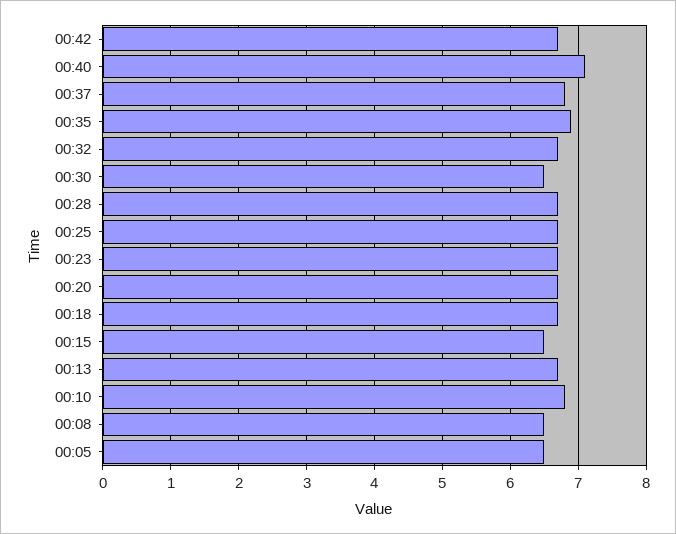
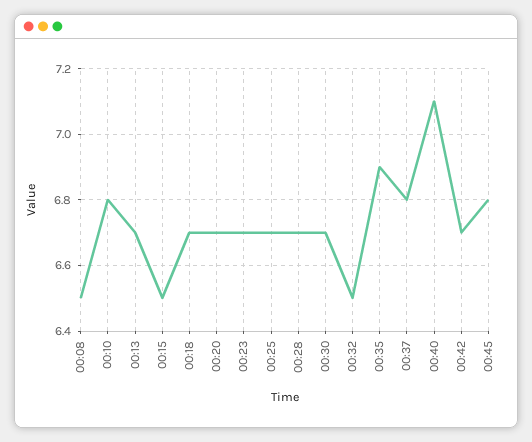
00:32: 6.7 -> 6.5
00:30: 6.5 -> 6.7
00:05: 6.5 -> none
00:45: none -> 6.8

